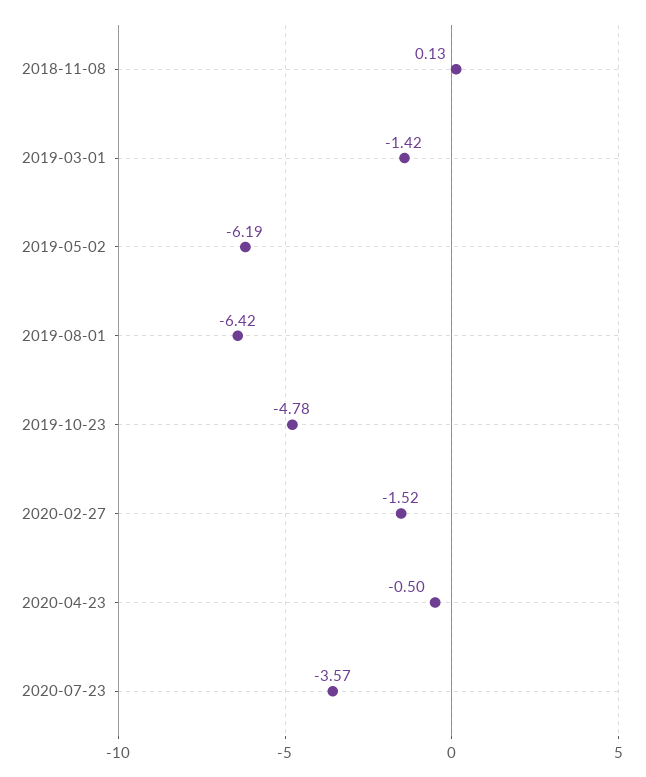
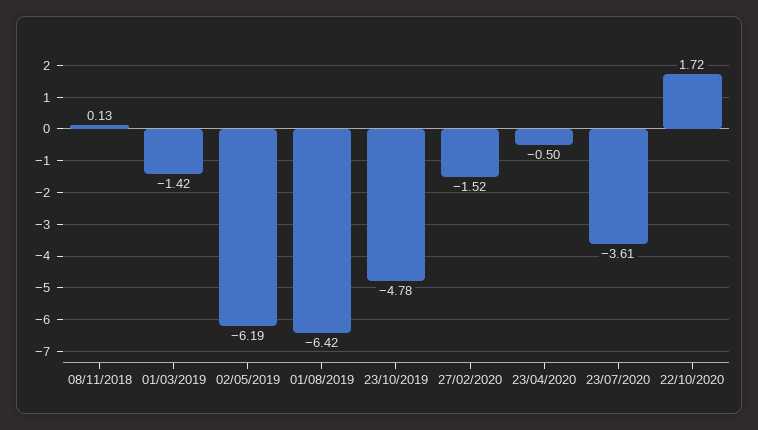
2020-07-23: -3.57 -> -3.61
22/10/2020: none -> 1.72

